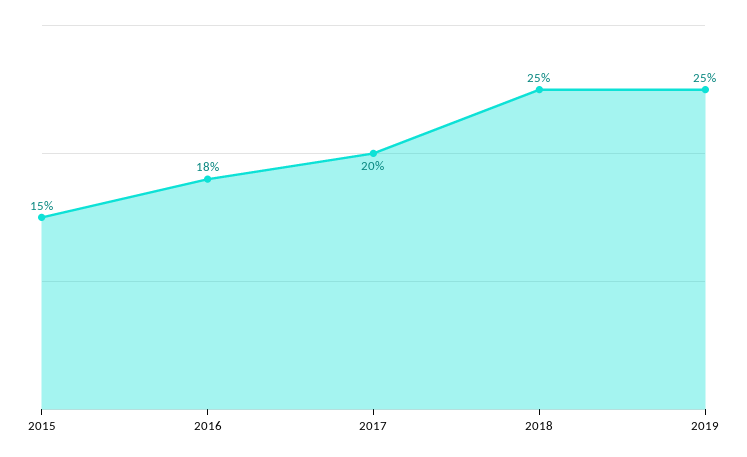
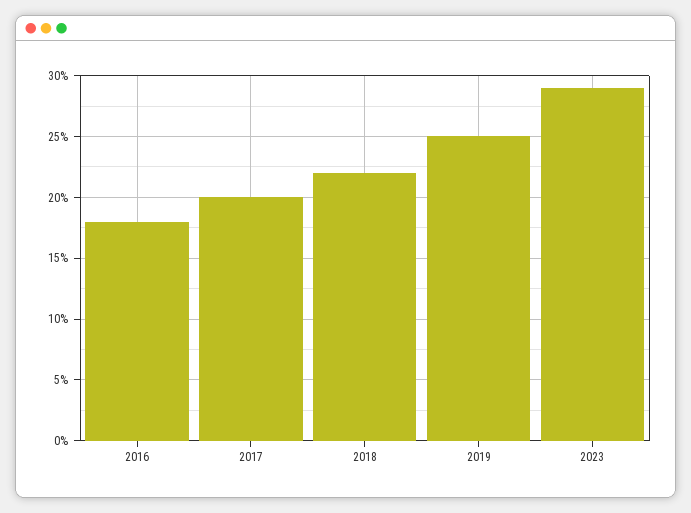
2015: 15 -> none
2018: 25 -> 22
2023: none -> 29

